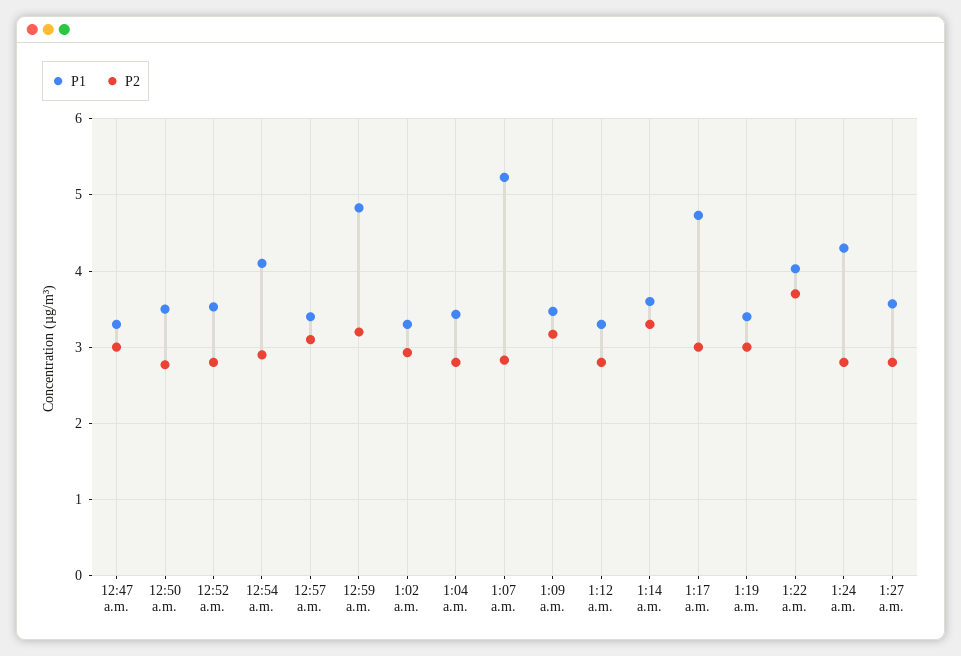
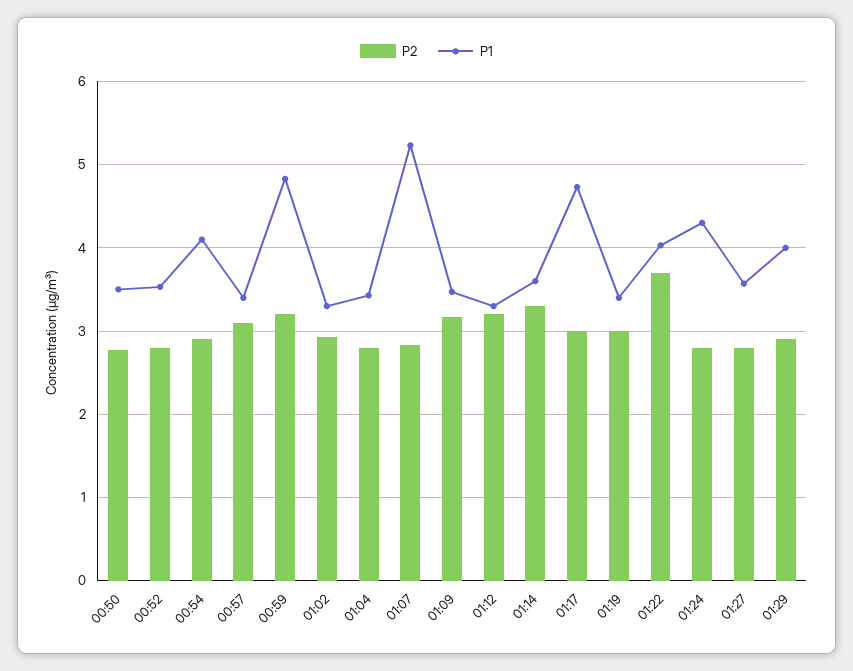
P1, 12:47 a.m.: 3.3 -> none
P2, 12:47 a.m.: 3 -> none
P2, 1:12 a.m.: 2.8 -> 3.2
P2, 01:29: none -> 2.9
P1, 01:29: none -> 4

